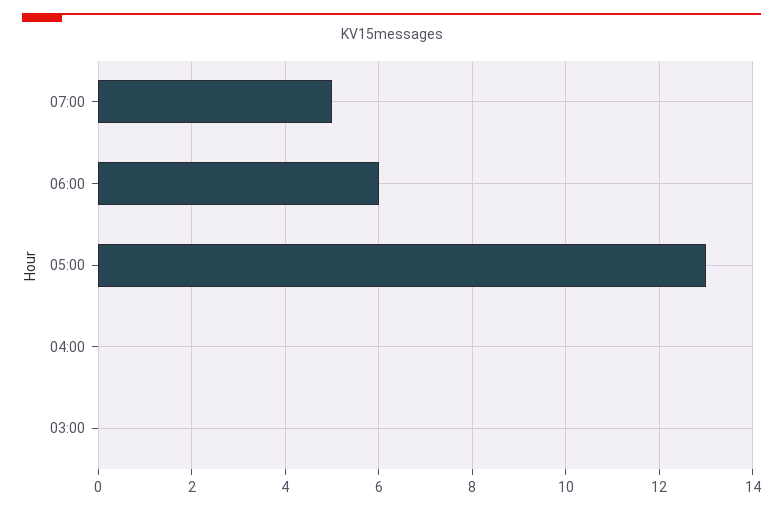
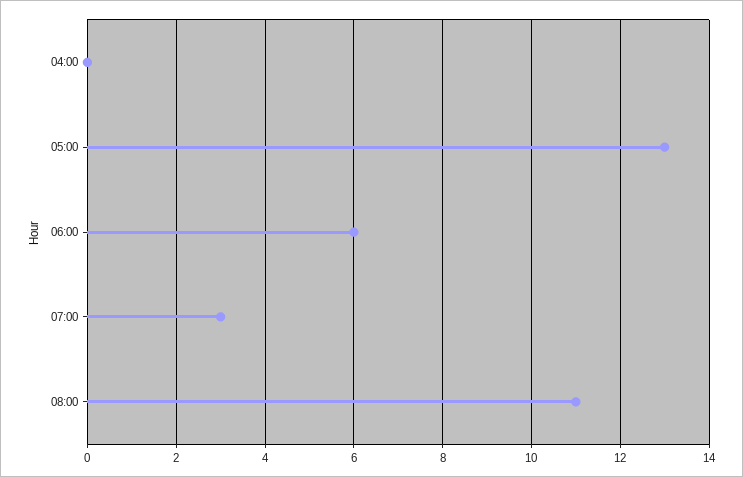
07:00: 5 -> 3
03:00: 0 -> none
08:00: none -> 11

